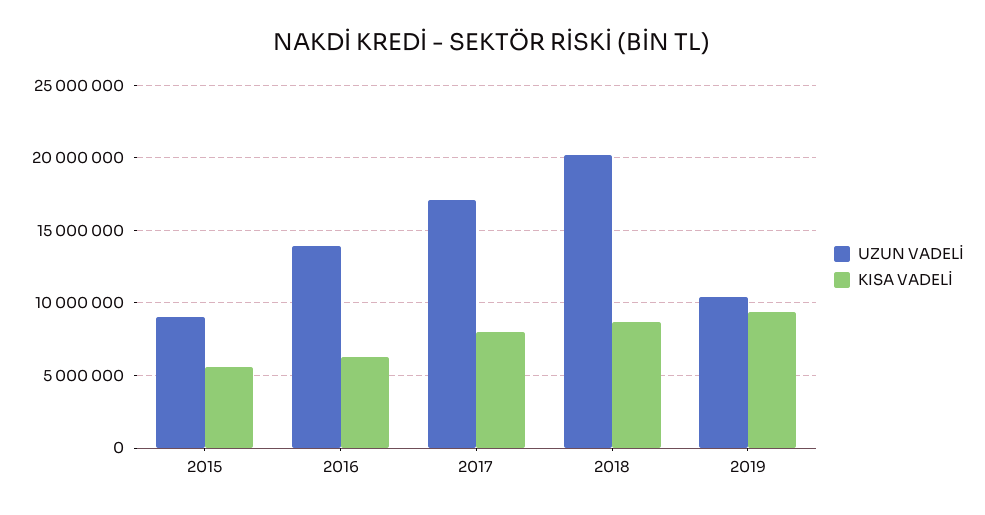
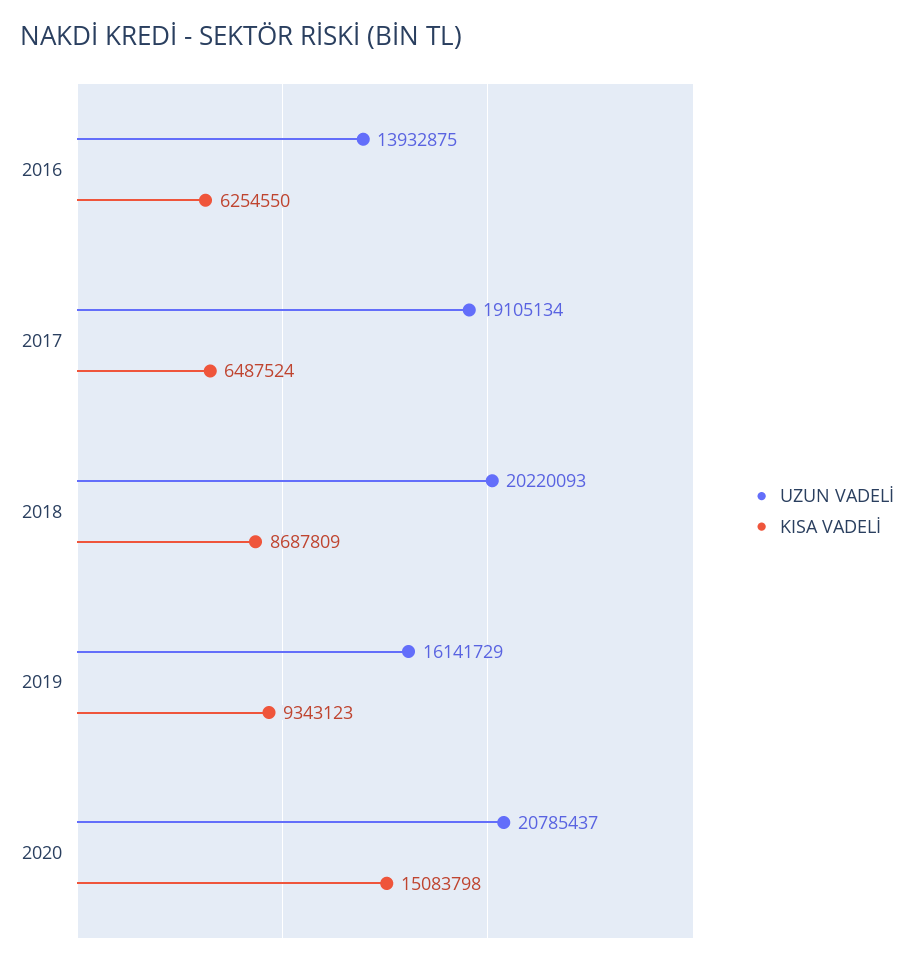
UZUN VADELİ, 2015: 9000000 -> none
KISA VADELİ, 2015: 5500000 -> none
UZUN VADELİ, 2017: 17000000 -> 19105134
KISA VADELİ, 2017: 8000000 -> 6487524
UZUN VADELİ, 2019: 10500000 -> 16141729
UZUN VADELİ, 2020: none -> 20785437
KISA VADELİ, 2020: none -> 15083798

